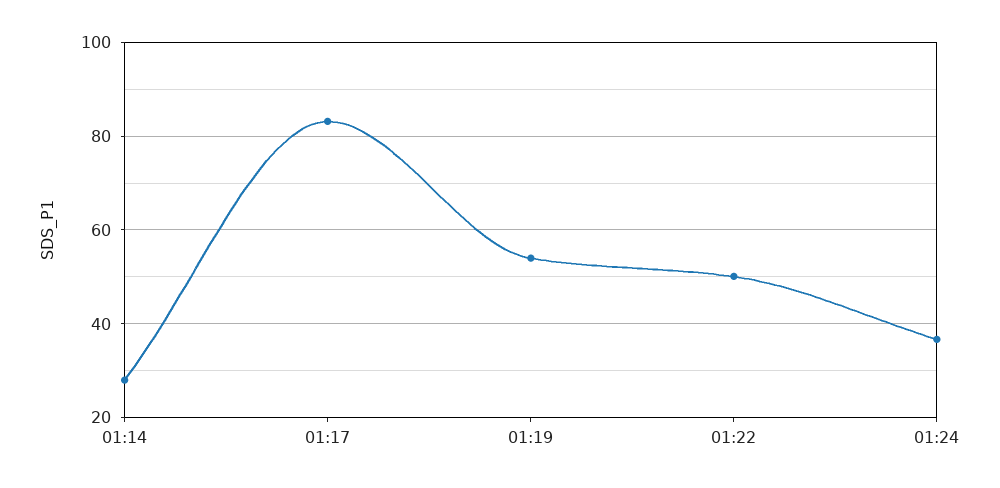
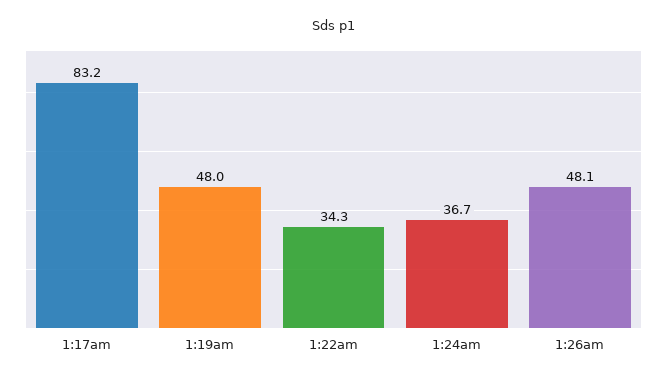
01:14: 28 -> none
01:19: 54 -> 48
01:22: 50 -> 34.3
1:26am: none -> 48.1

